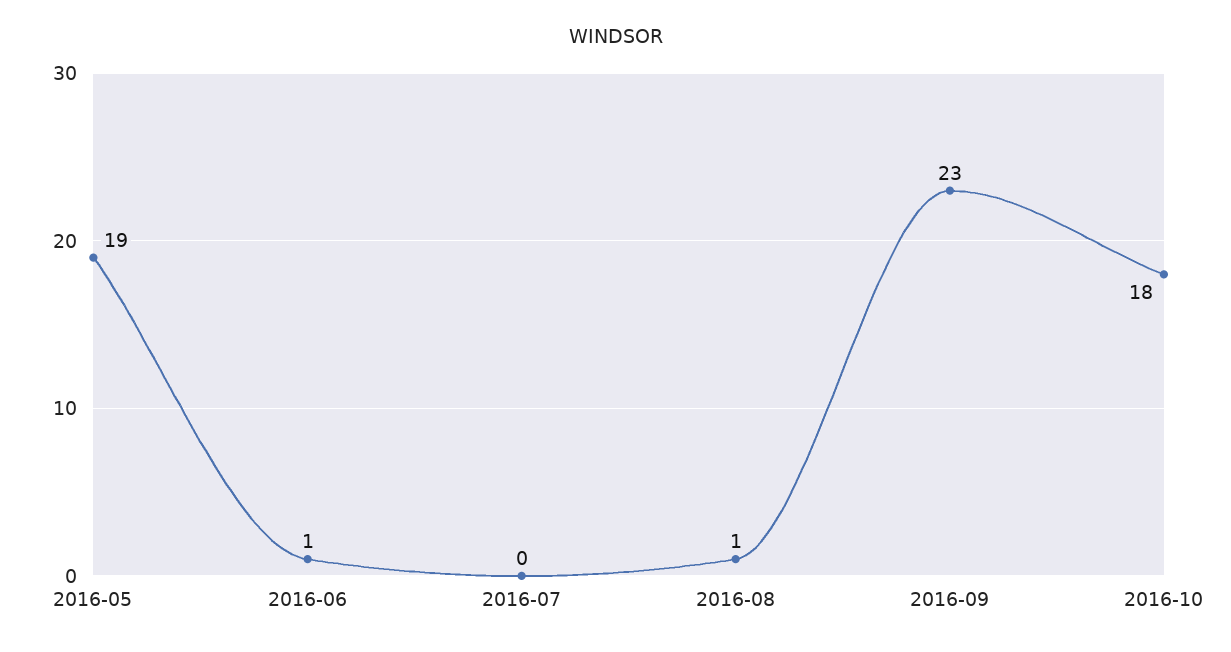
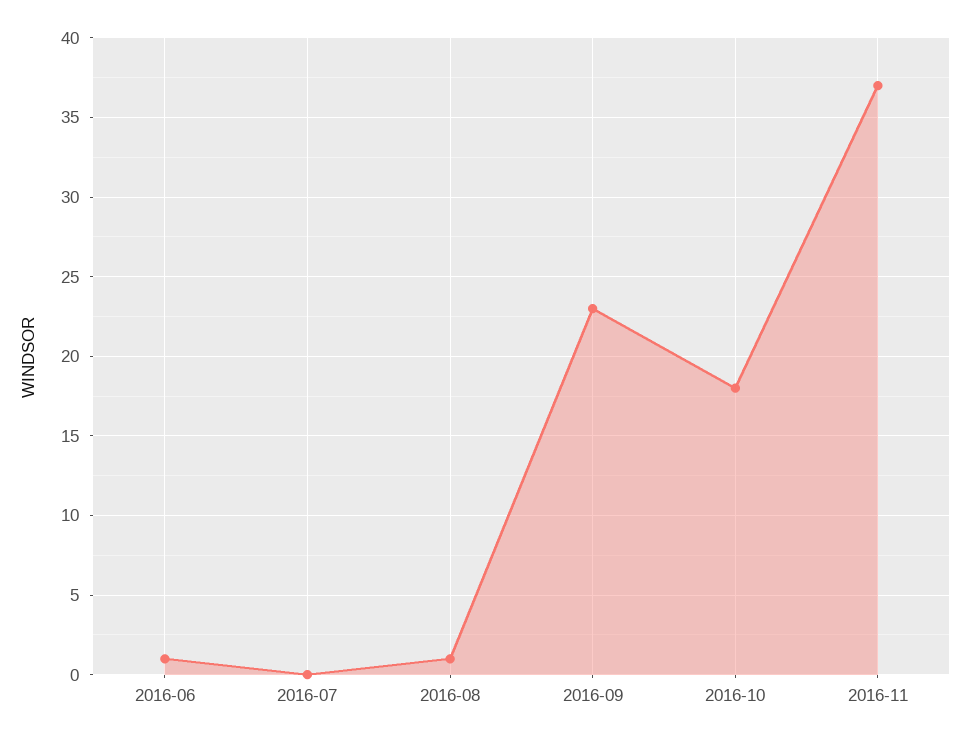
2016-05: 19 -> none
2016-11: none -> 37

